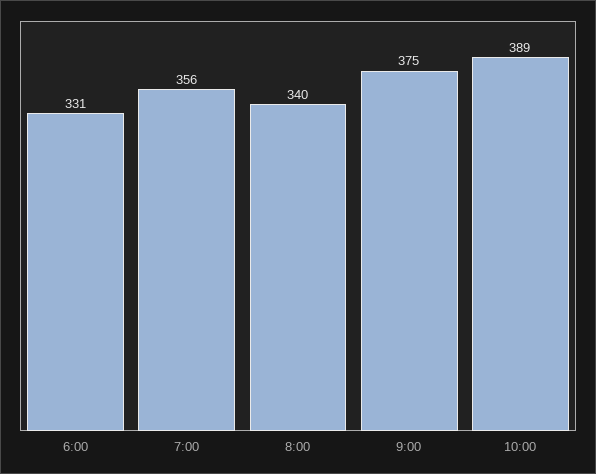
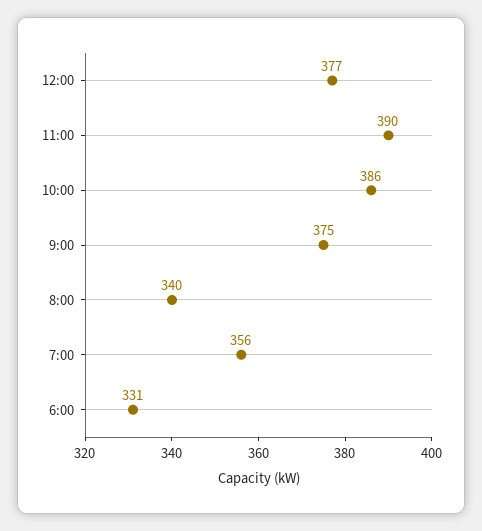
10:00: 389 -> 386
12:00: none -> 377
11:00: none -> 390

